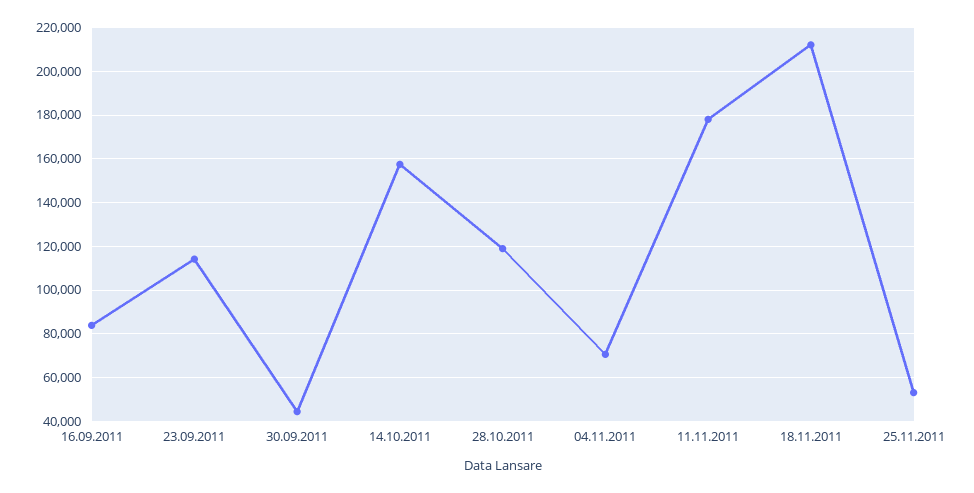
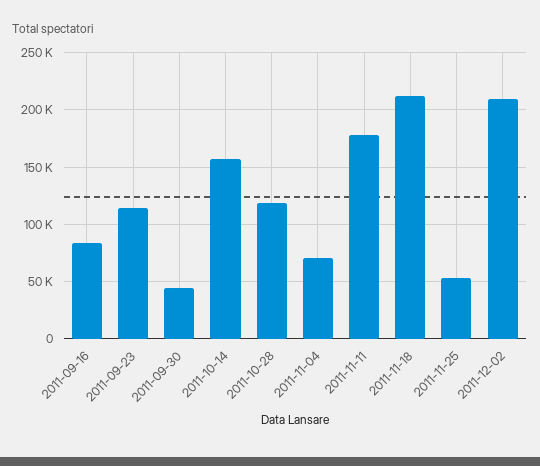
2011-12-02: none -> 210000

